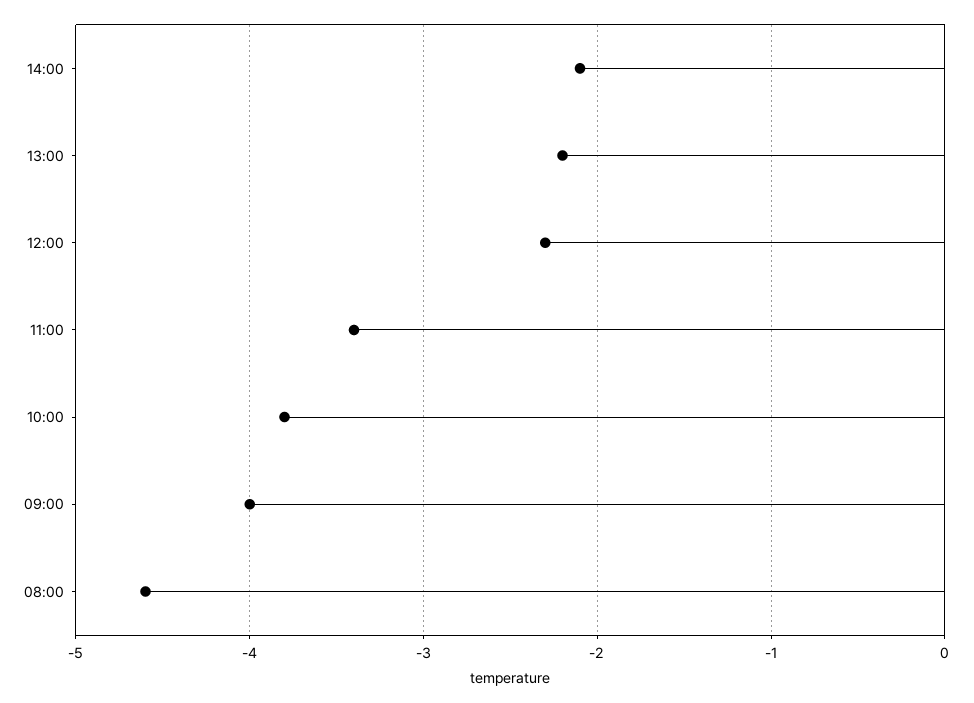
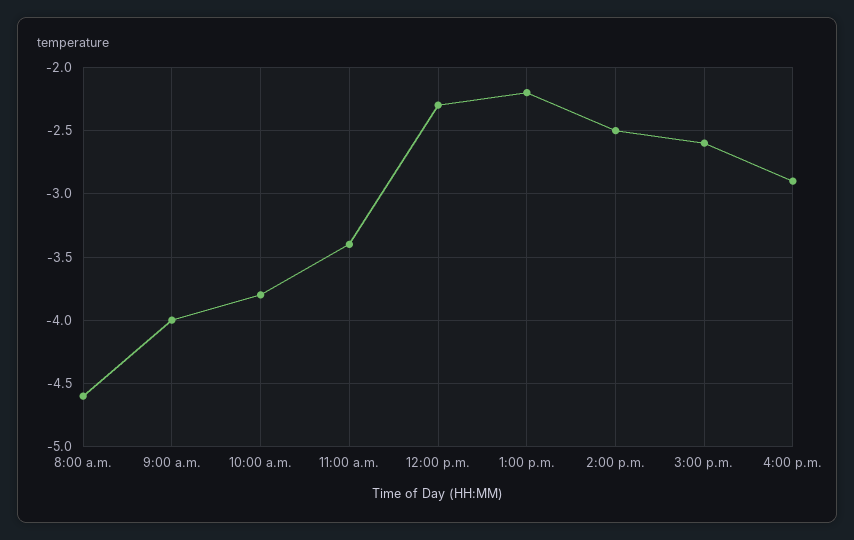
14:00: -2.1 -> -2.5
3:00 p.m.: none -> -2.6
4:00 p.m.: none -> -2.9

